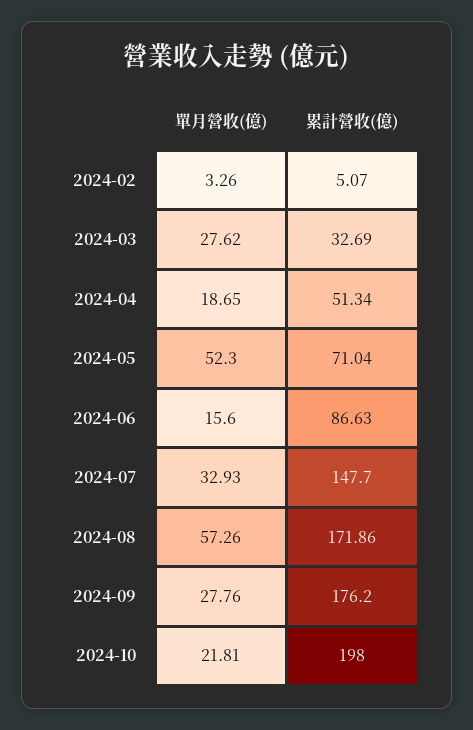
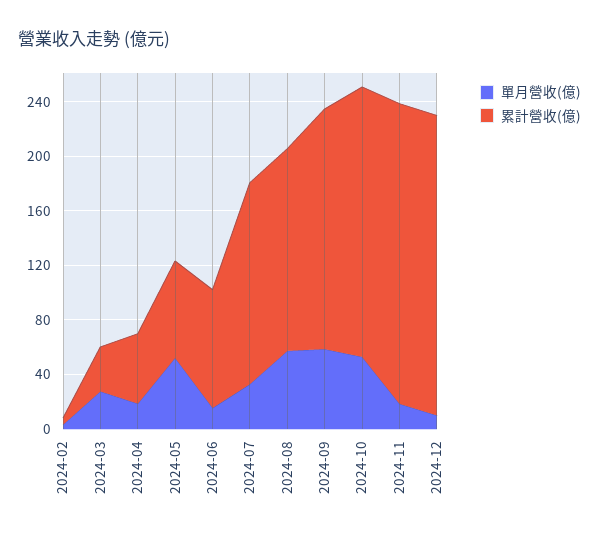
累計營收(億), 2024-08: 171.86 -> 150
單月營收(億), 2024-09: 27.76 -> 60
單月營收(億), 2024-10: 21.81 -> 50
單月營收(億), 2024-11: none -> 20
累計營收(億), 2024-11: none -> 220
單月營收(億), 2024-12: none -> 10
累計營收(億), 2024-12: none -> 220

